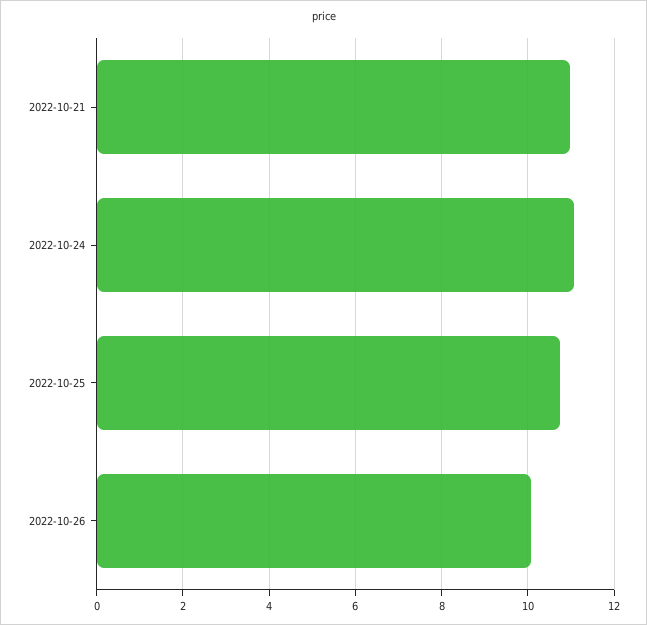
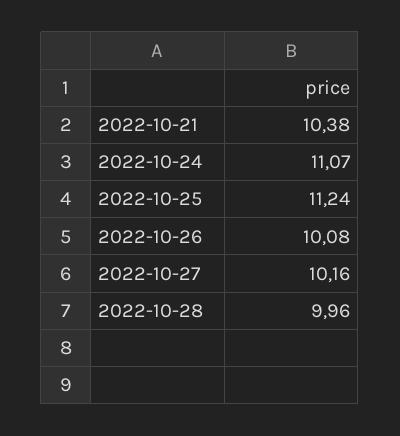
2022-10-21: 11 -> 10.38
2022-10-25: 10.8 -> 11.24
2022-10-27: none -> 10.16
2022-10-28: none -> 9.96

